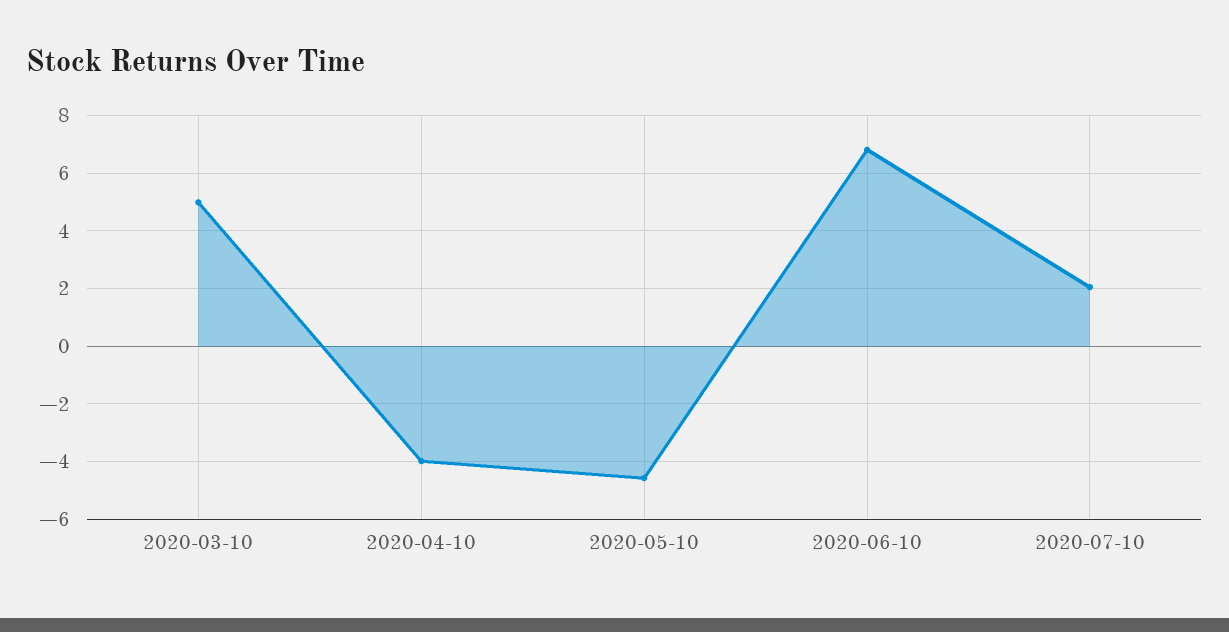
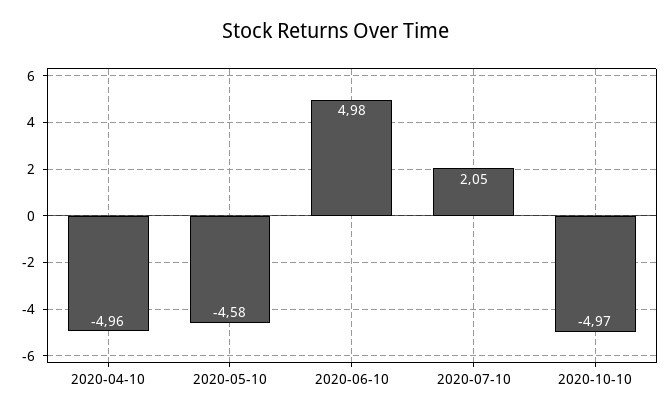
2020-03-10: 5 -> none
2020-04-10: -4 -> -4.96
2020-06-10: 6.75 -> 4.98
2020-10-10: none -> -4.97

